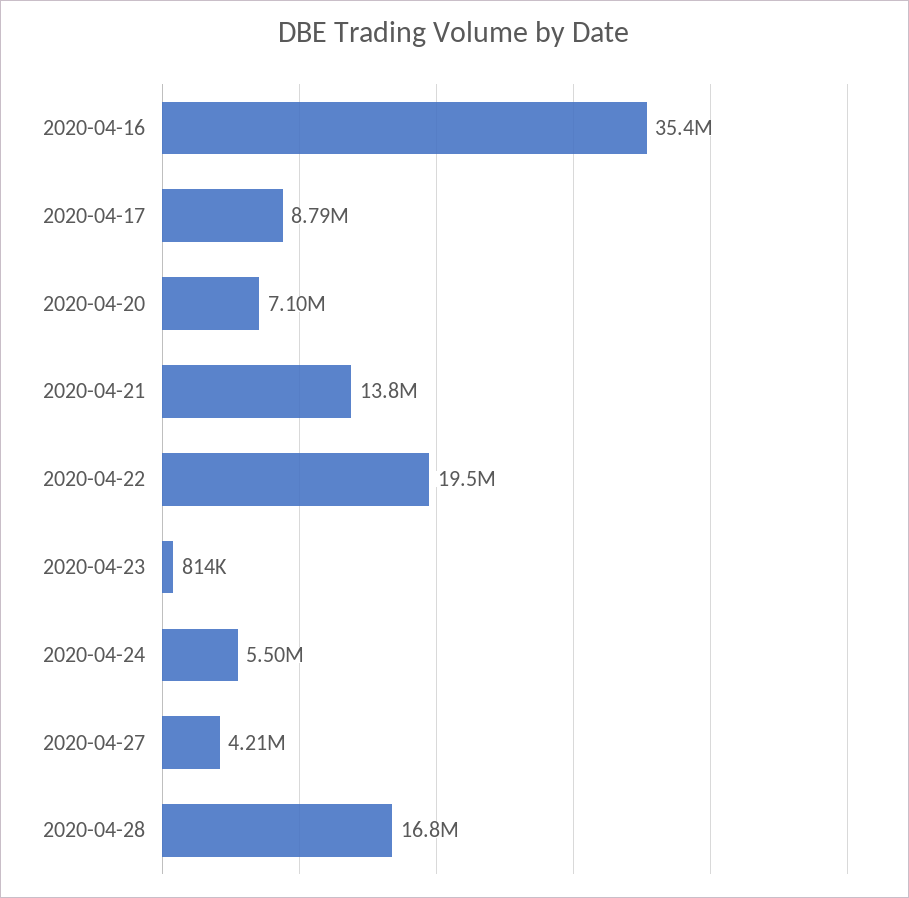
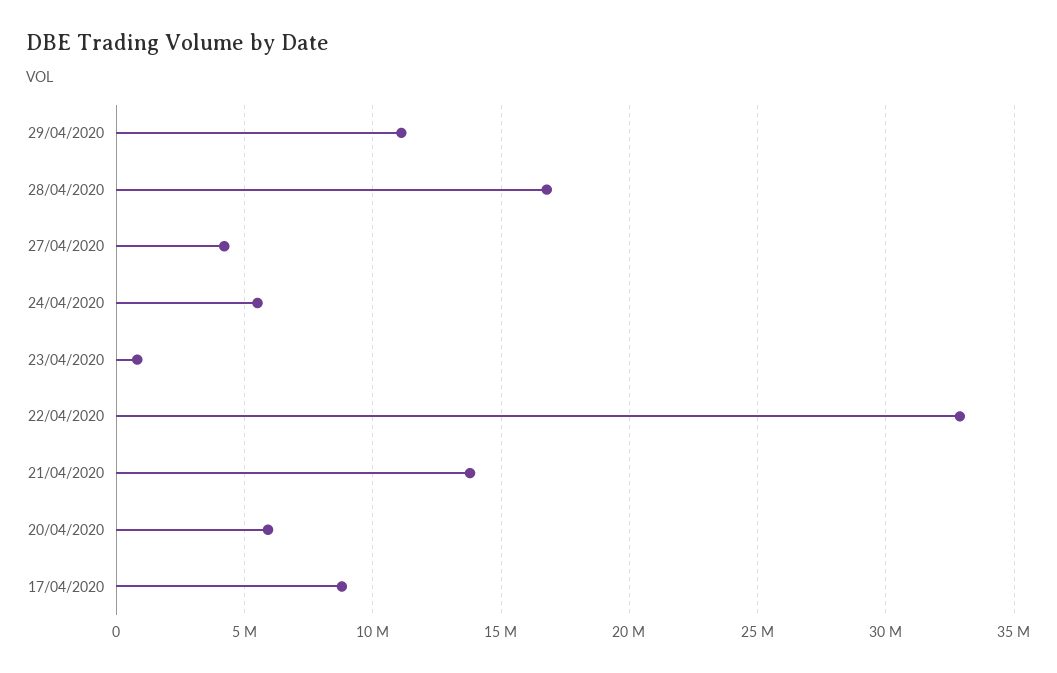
2020-04-16: 35400000 -> none
2020-04-20: 7100000 -> 6000000
2020-04-22: 19500000 -> 33000000
29/04/2020: none -> 11000000

